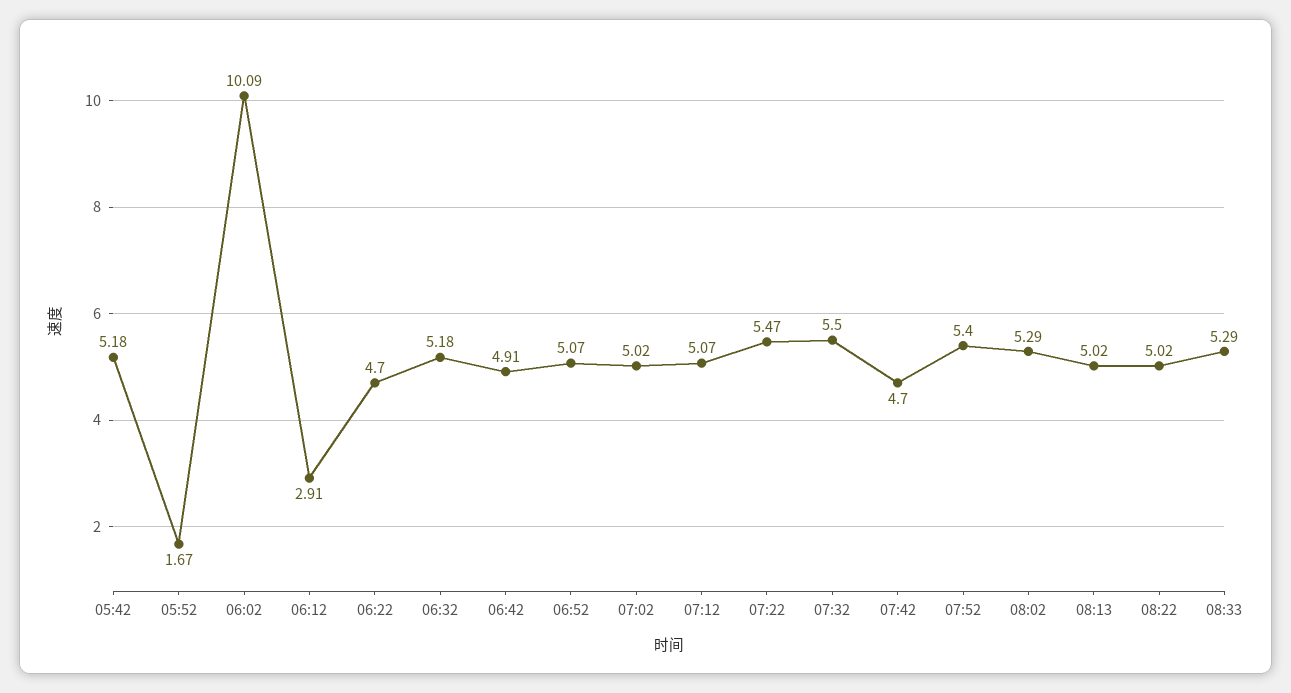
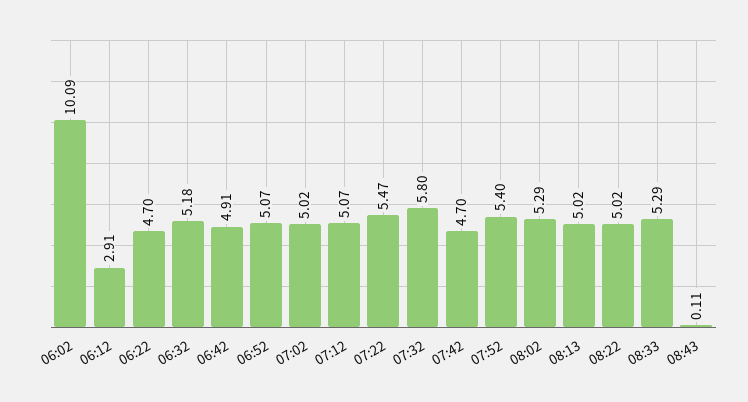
05:42: 5.18 -> none
05:52: 1.67 -> none
07:32: 5.5 -> 5.8
08:43: none -> 0.11

